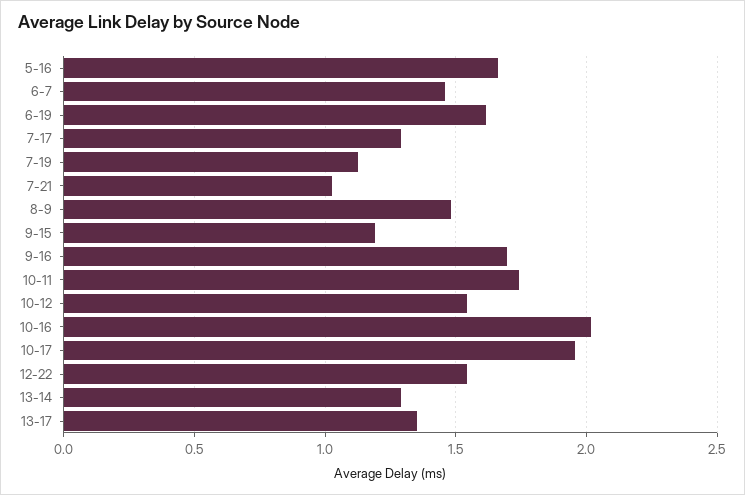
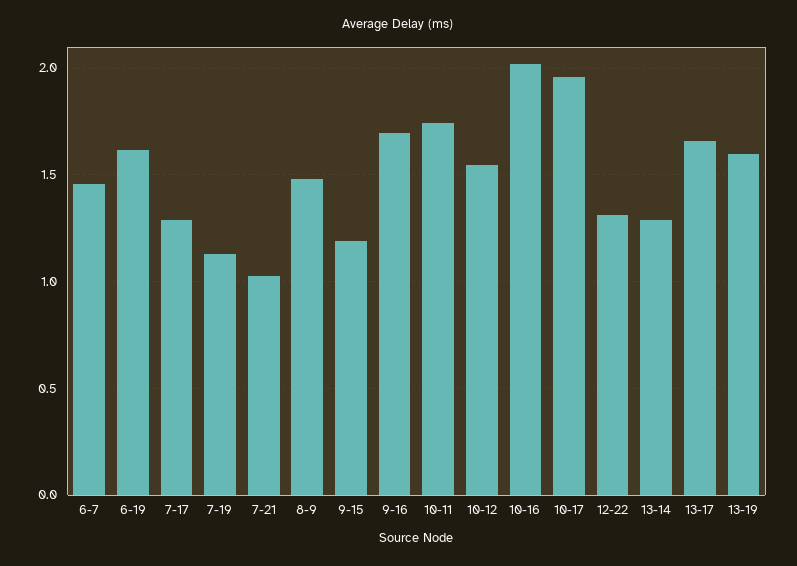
5-16: 1.65 -> none
12-22: 1.55 -> 1.3
13-17: 1.35 -> 1.65
13-19: none -> 1.6

